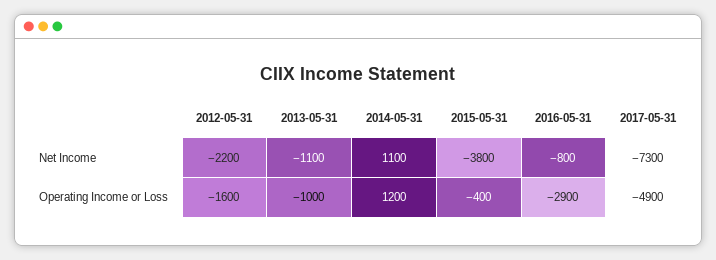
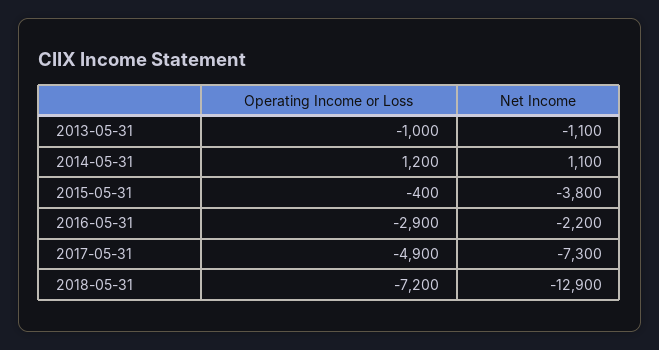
2012-05-31, Net Income: -2200 -> none
2016-05-31, Net Income: -800 -> -2200
2012-05-31, Operating Income or Loss: -1600 -> none
2018-05-31, Operating Income or Loss: none -> -7200
2018-05-31, Net Income: none -> -12900

